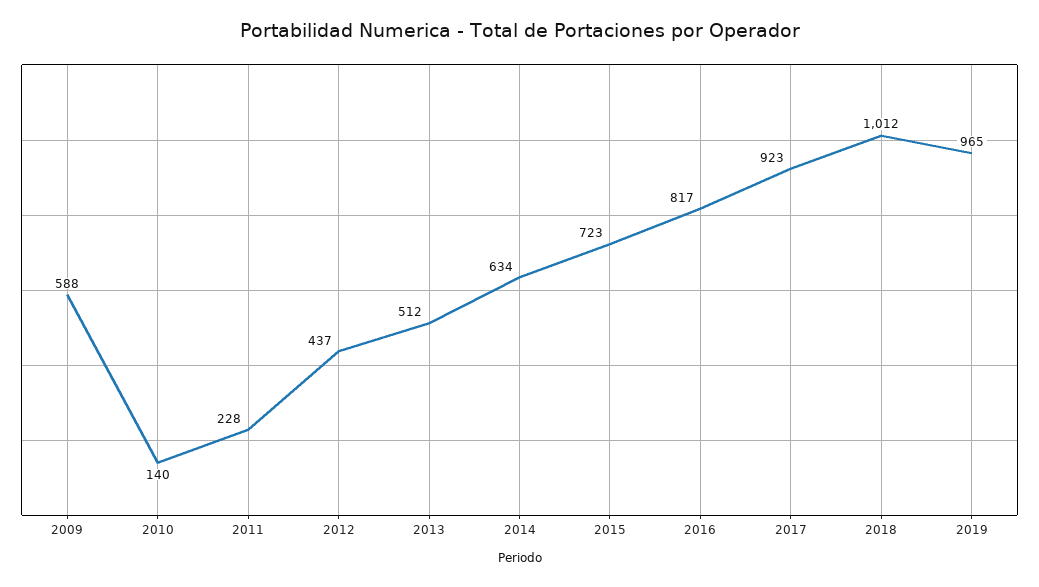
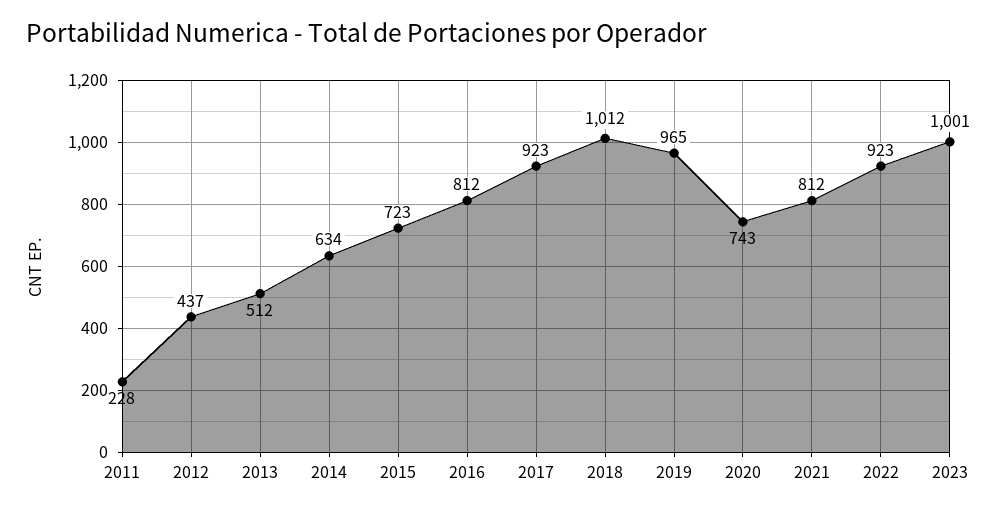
2009: 588 -> none
2010: 140 -> none
2016: 817 -> 812
2020: none -> 743
2021: none -> 812
2022: none -> 923
2023: none -> 1001

